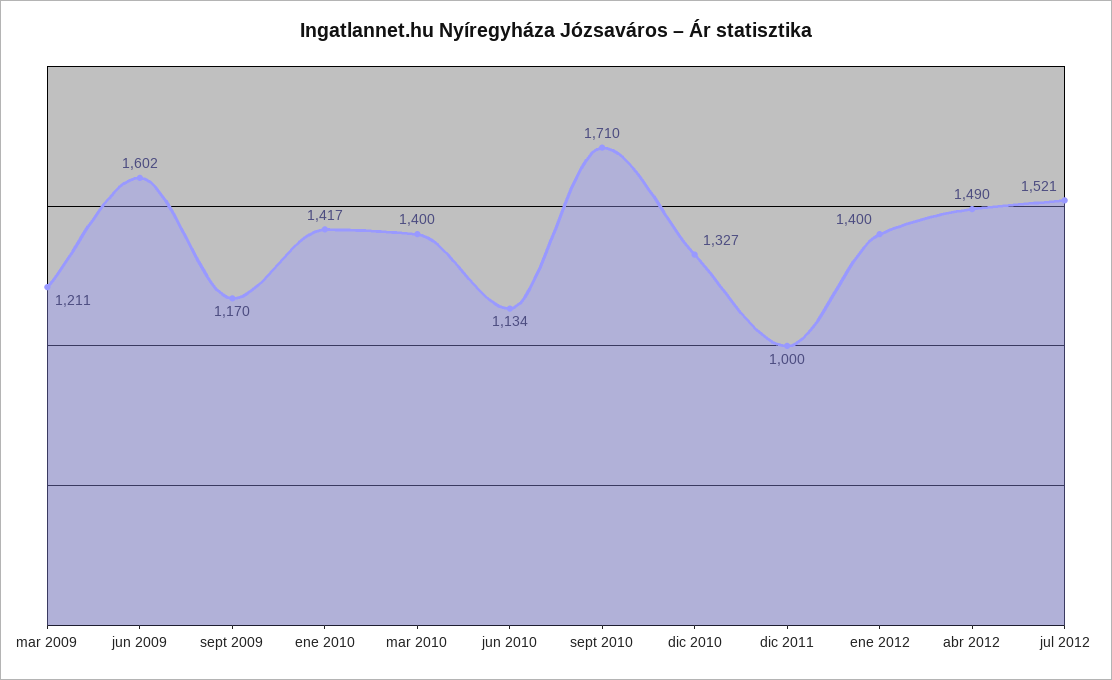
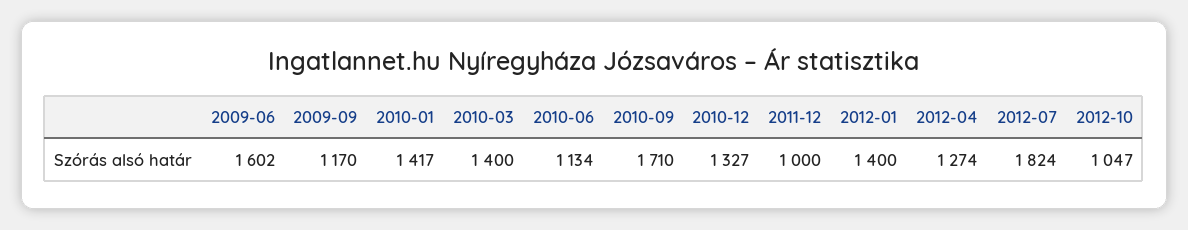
mar 2009: 1211 -> none
abr 2012: 1490 -> 1274
jul 2012: 1521 -> 1824
2012-10: none -> 1047

